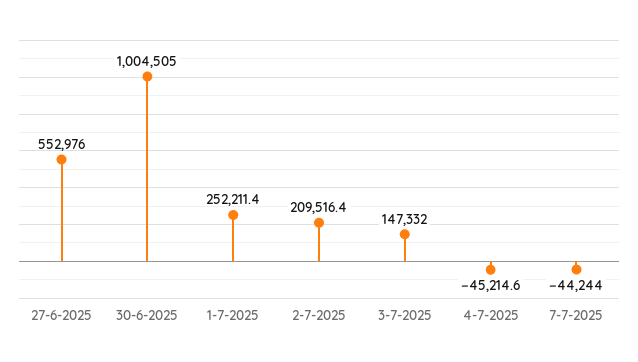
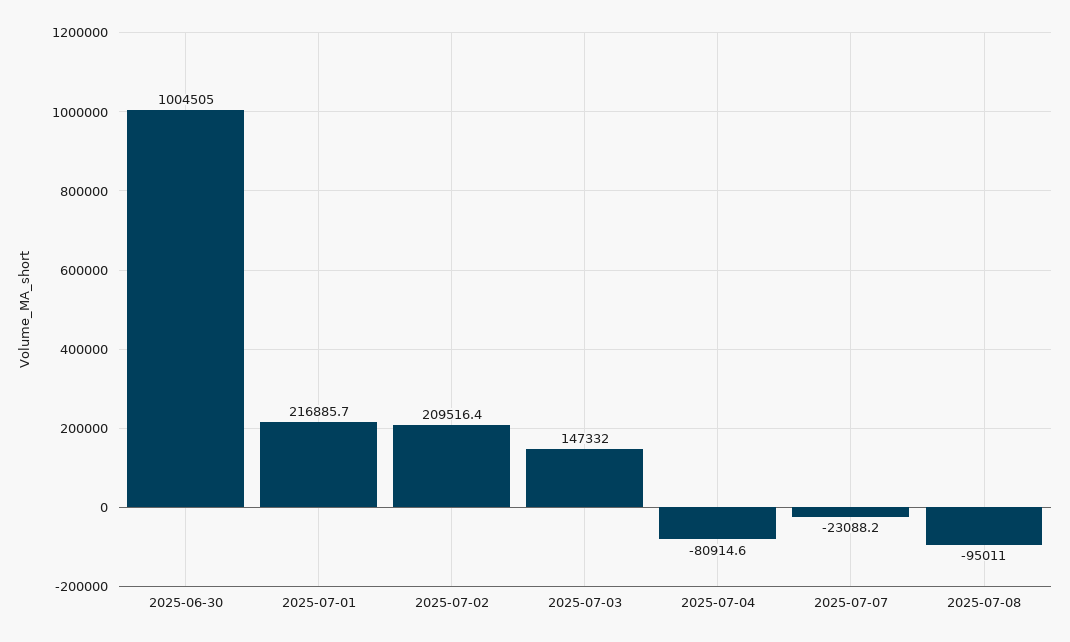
27-6-2025: 552976 -> none
1-7-2025: 252211.4 -> 216885.7
4-7-2025: -45214.6 -> -80914.6
7-7-2025: -44244 -> -23088.2
2025-07-08: none -> -95011

